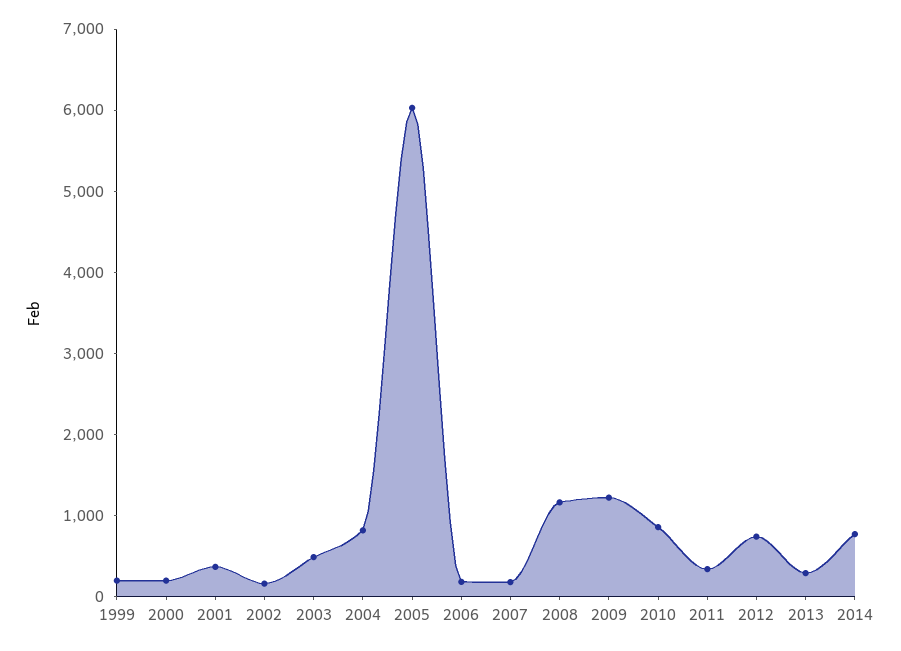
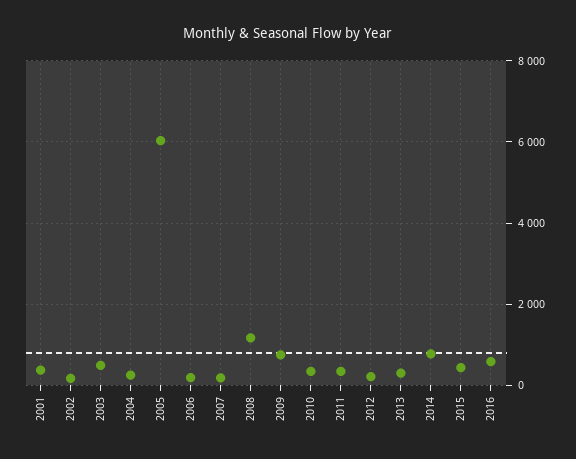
1999: 200 -> none
2000: 200 -> none
2004: 800 -> 200
2009: 1200 -> 800
2010: 800 -> 400
2012: 800 -> 200
2015: none -> 400
2016: none -> 600

